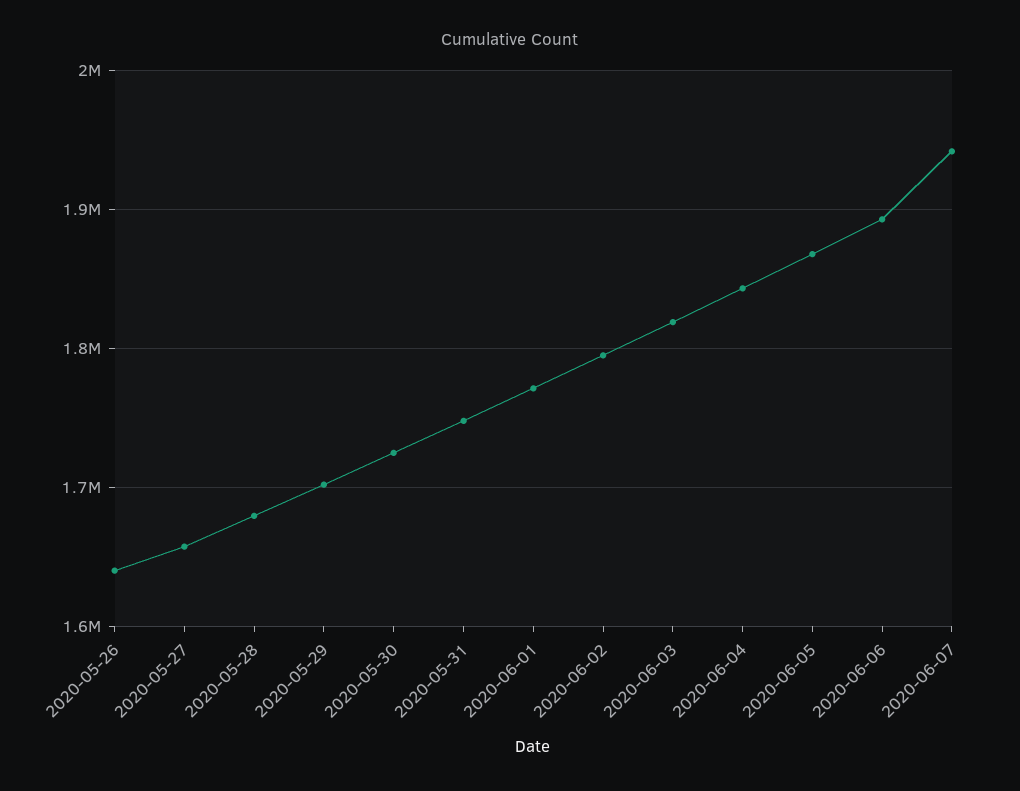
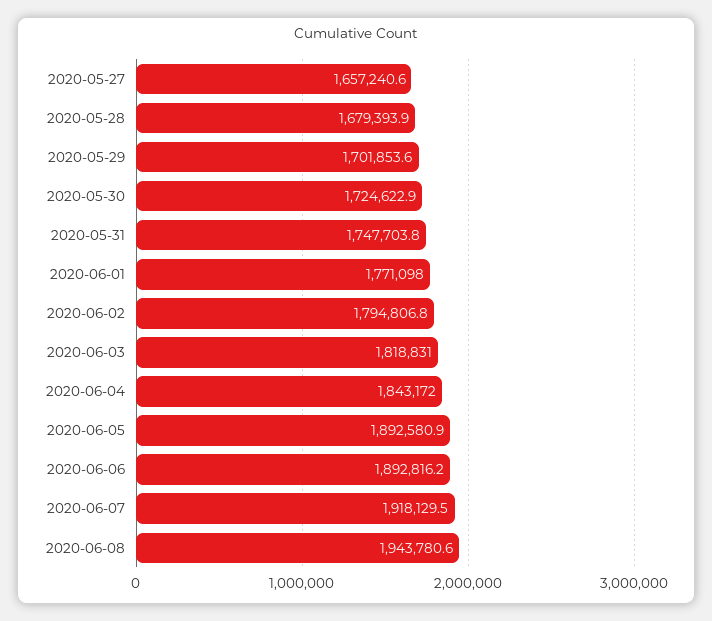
2020-05-26: 1640000 -> none
2020-06-05: 1870000 -> 1892580.9
2020-06-07: 1940000 -> 1918129.5
2020-06-08: none -> 1943780.6

